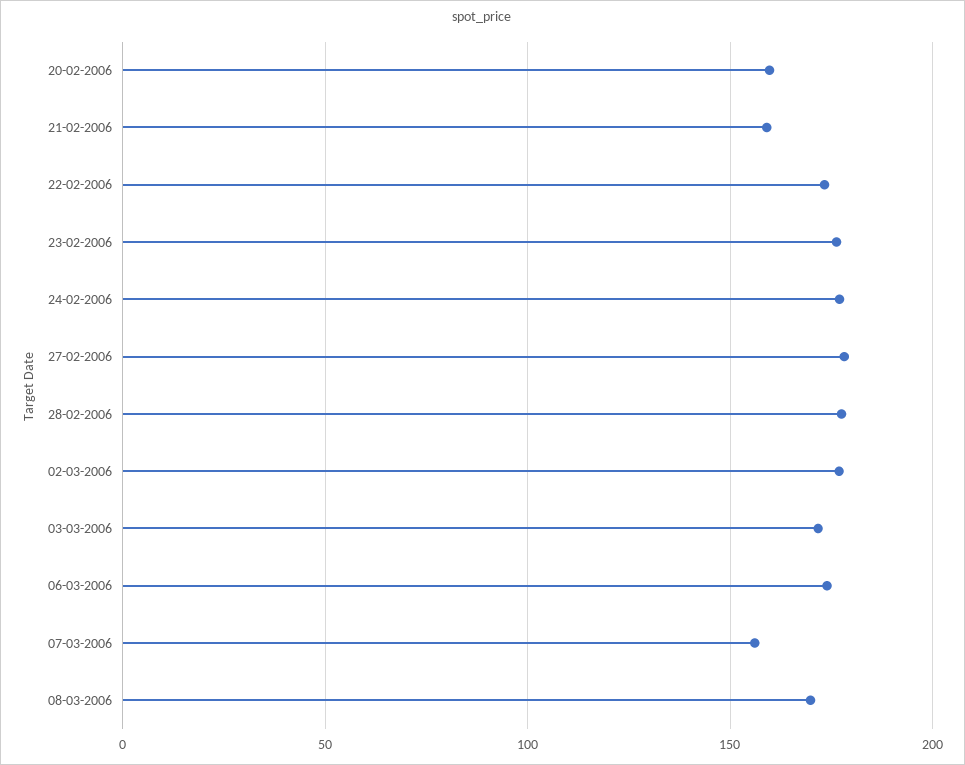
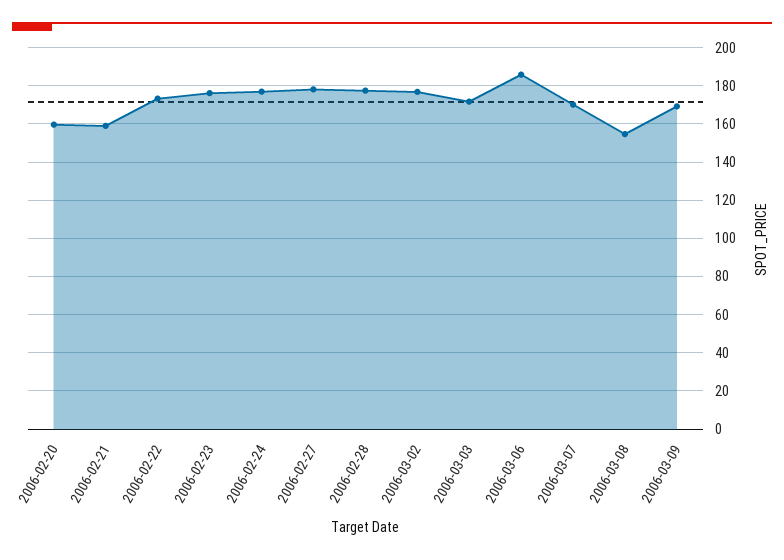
06-03-2006: 175 -> 185
07-03-2006: 155 -> 170
08-03-2006: 170 -> 155
2006-03-09: none -> 170

